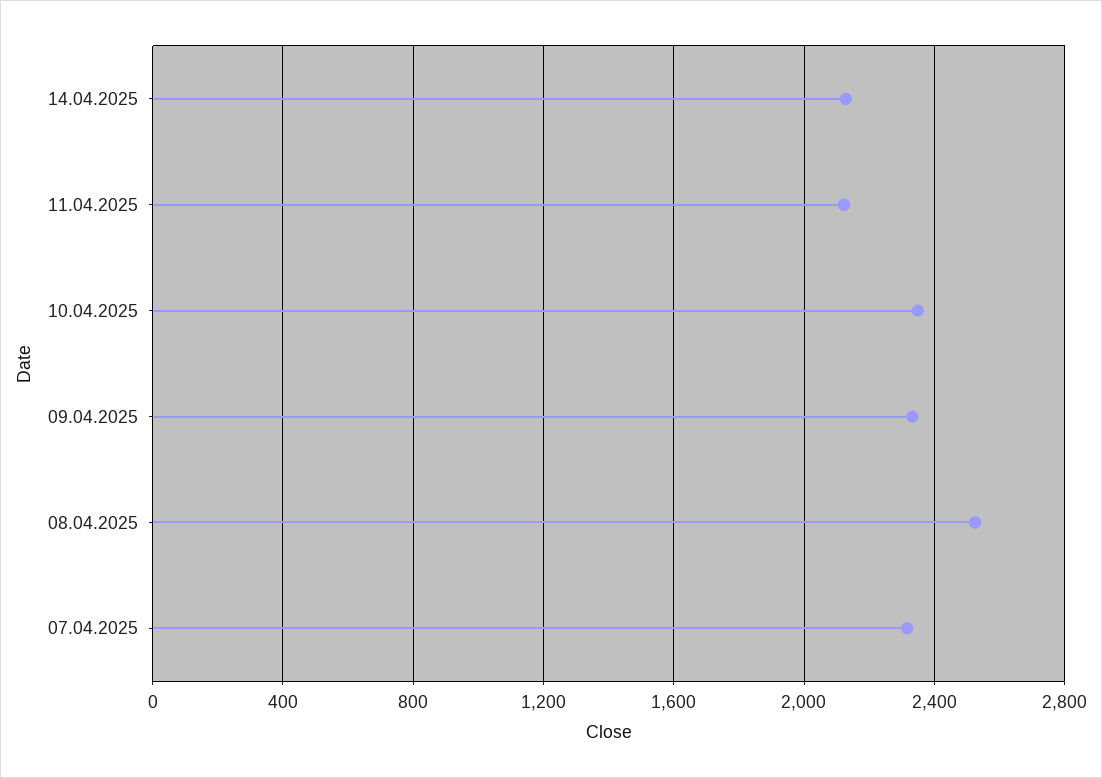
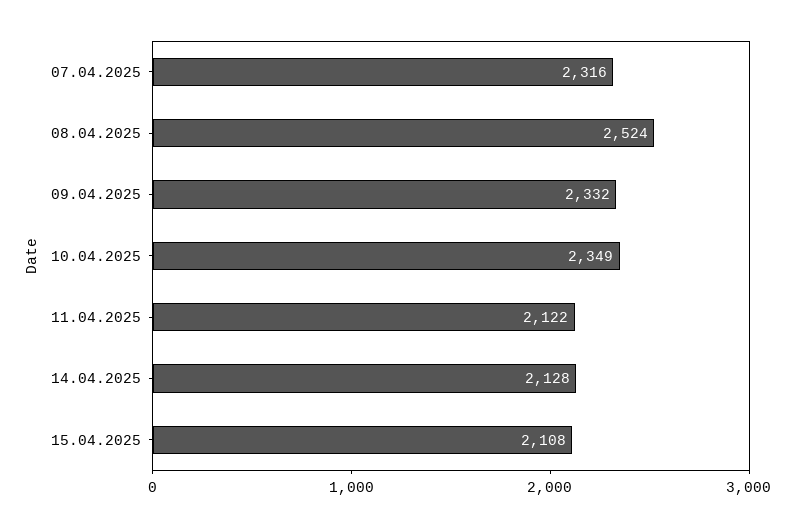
15.04.2025: none -> 2108

